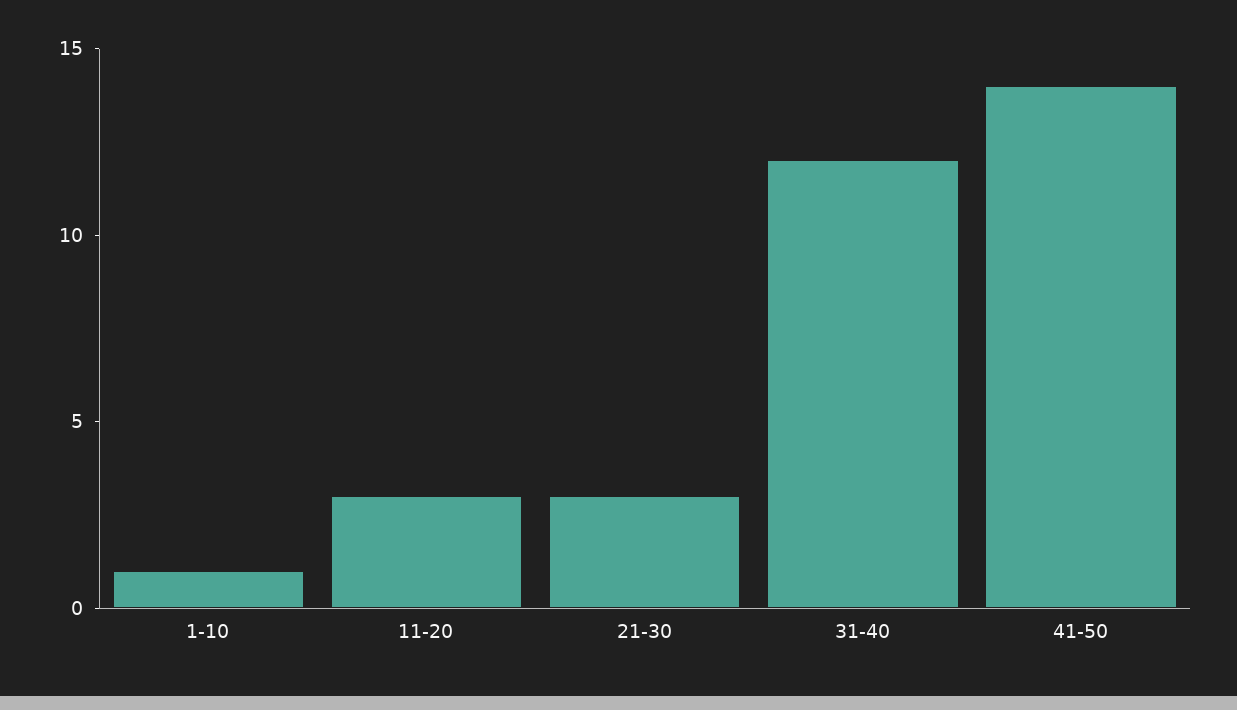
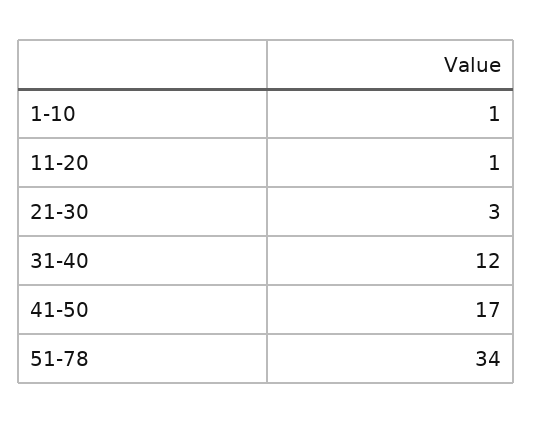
11-20: 3 -> 1
41-50: 14 -> 17
51-78: none -> 34

